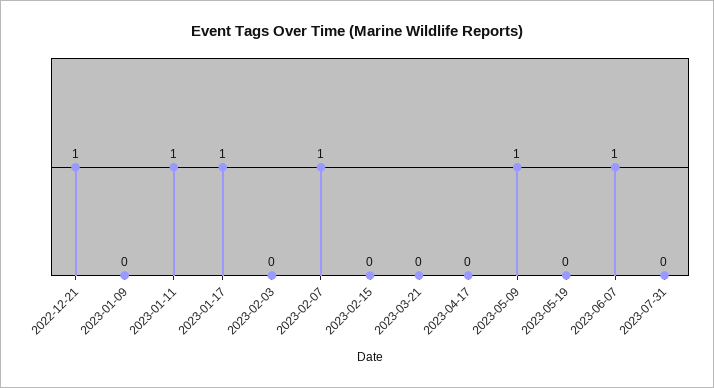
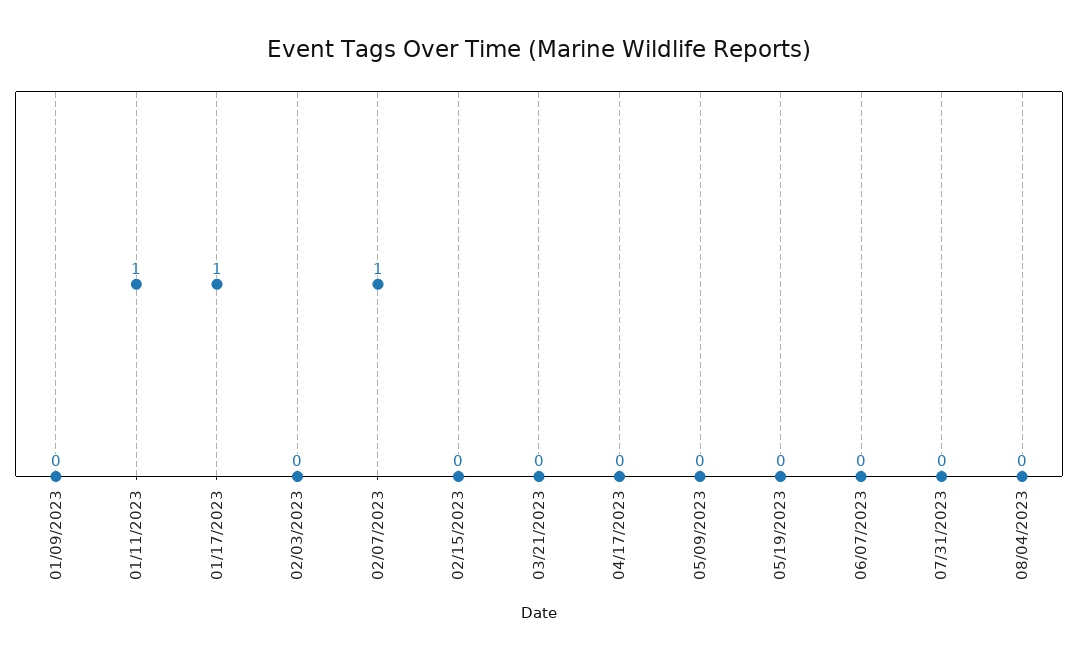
2022-12-21: 1 -> none
2023-05-09: 1 -> 0
2023-06-07: 1 -> 0
08/04/2023: none -> 0

